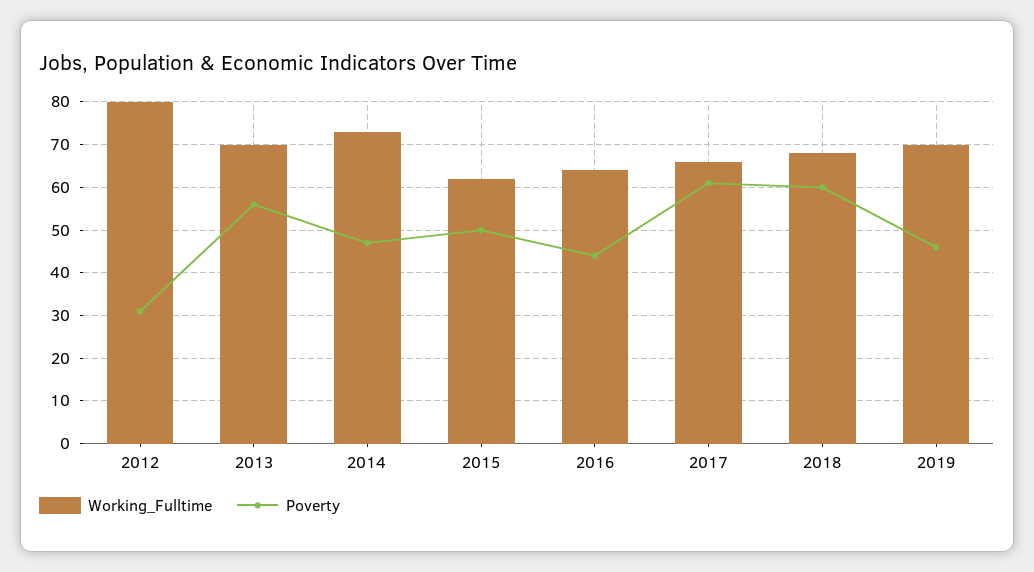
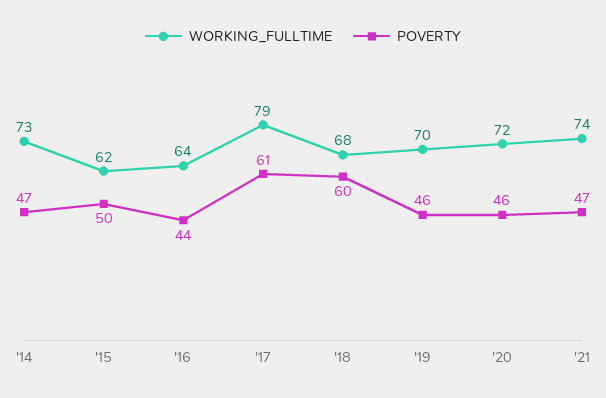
Working_Fulltime, 2012: 80 -> none
Poverty, 2012: 30 -> none
Working_Fulltime, 2013: 70 -> none
Poverty, 2013: 55 -> none
Working_Fulltime, 2017: 65 -> 79
Working_Fulltime, '20: none -> 72
Poverty, '20: none -> 46
Working_Fulltime, '21: none -> 74
Poverty, '21: none -> 47

